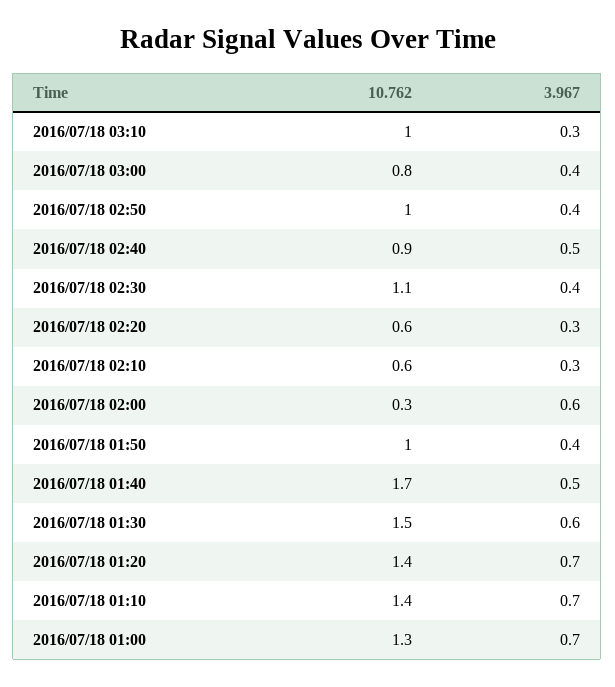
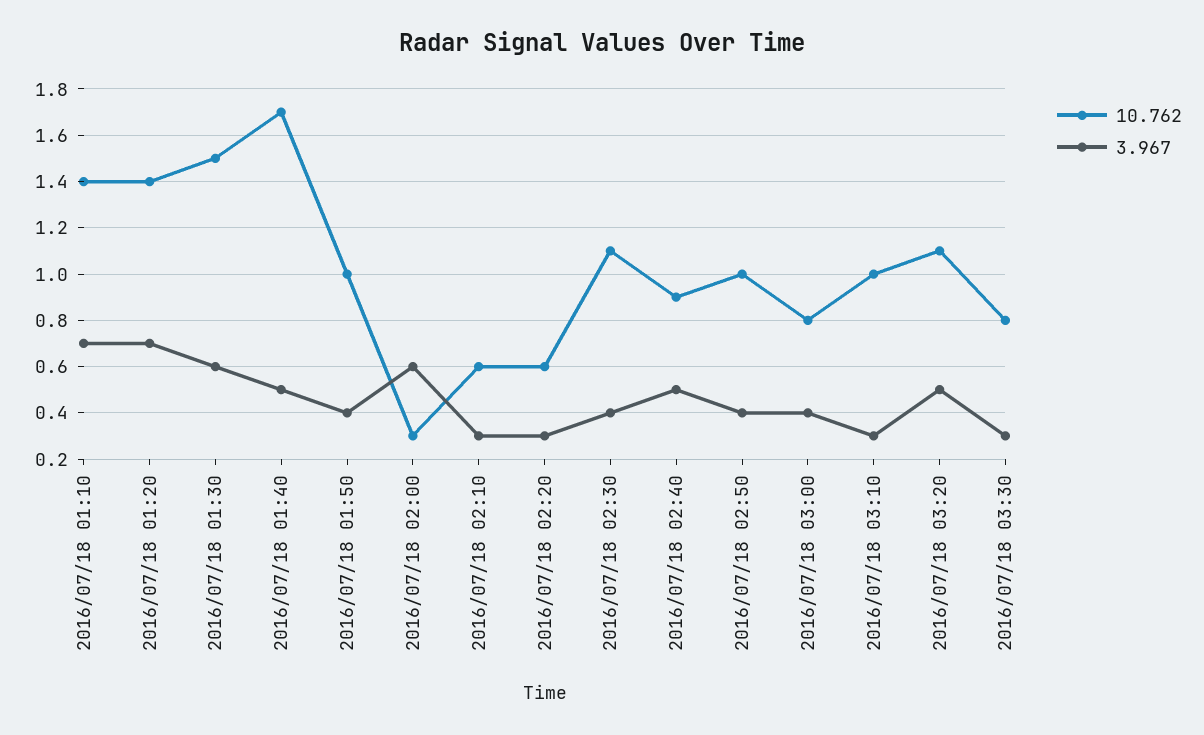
10.762, 2016/07/18 01:00: 1.3 -> none
3.967, 2016/07/18 01:00: 0.7 -> none
10.762, 2016/07/18 03:20: none -> 1.1
3.967, 2016/07/18 03:20: none -> 0.5
10.762, 2016/07/18 03:30: none -> 0.8
3.967, 2016/07/18 03:30: none -> 0.3

